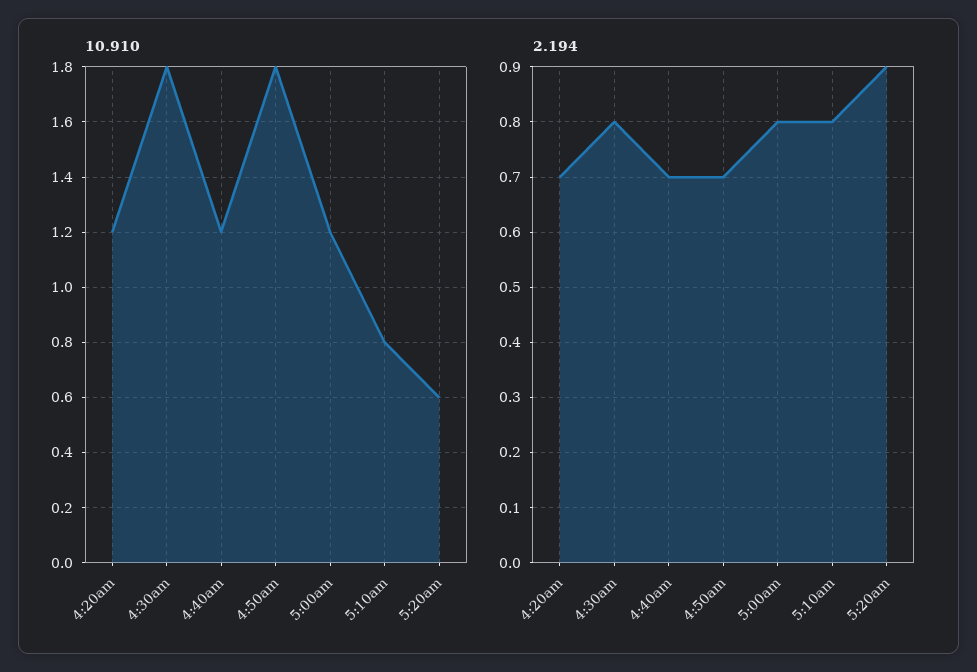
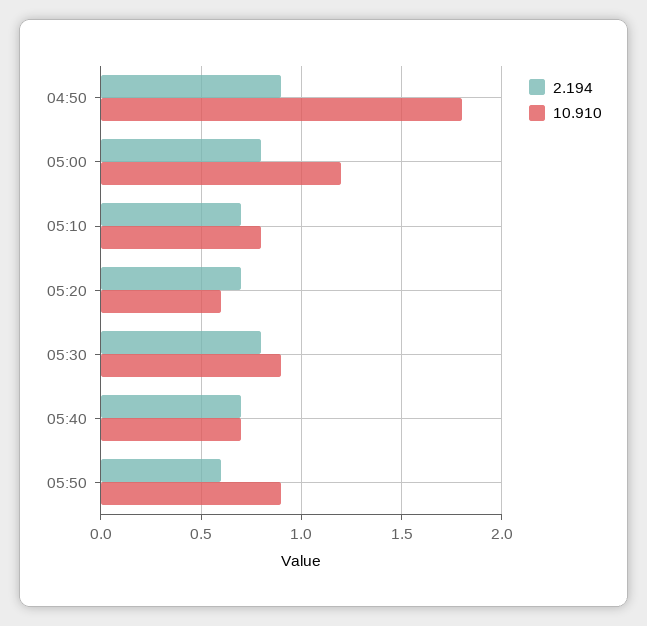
10.910, 4:20am: 1.2 -> none
10.910, 4:30am: 1.8 -> none
10.910, 4:40am: 1.2 -> none
2.194, 4:20am: 0.7 -> none
2.194, 4:30am: 0.8 -> none
2.194, 4:40am: 0.7 -> none
2.194, 4:50am: 0.7 -> 0.9
2.194, 5:10am: 0.8 -> 0.7
2.194, 5:20am: 0.9 -> 0.7
2.194, 05:30: none -> 0.8
10.910, 05:30: none -> 0.9
2.194, 05:40: none -> 0.7
10.910, 05:40: none -> 0.7
2.194, 05:50: none -> 0.6
10.910, 05:50: none -> 0.9

